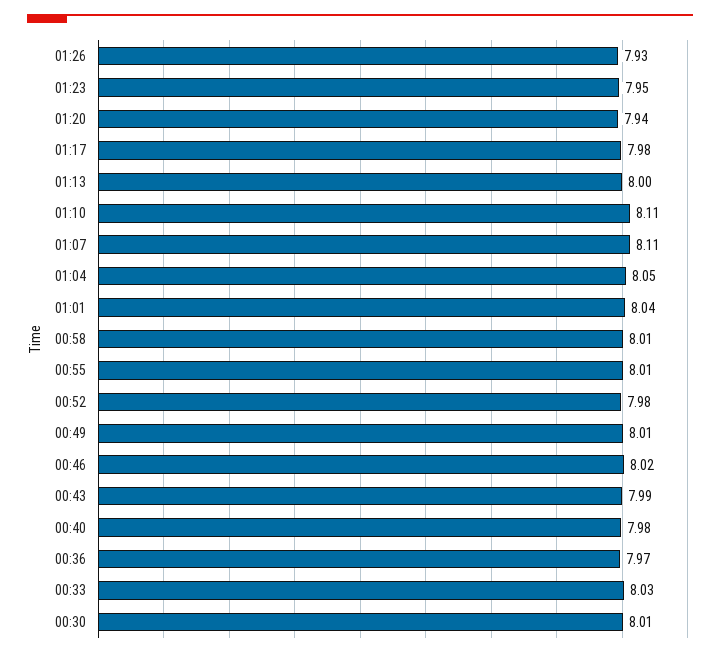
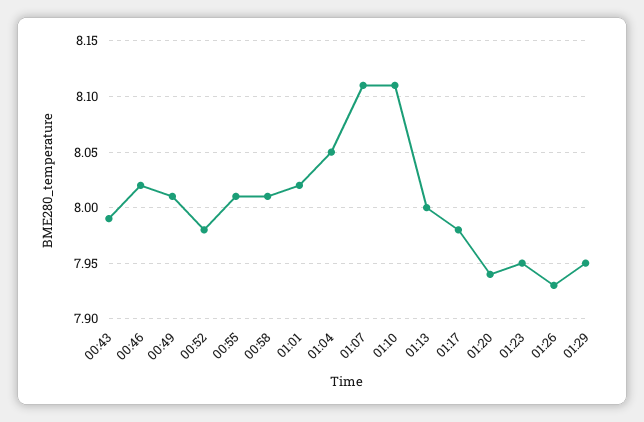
01:01: 8.04 -> 8.02
00:40: 7.98 -> none
00:36: 7.97 -> none
00:33: 8.03 -> none
00:30: 8.01 -> none
01:29: none -> 7.95

